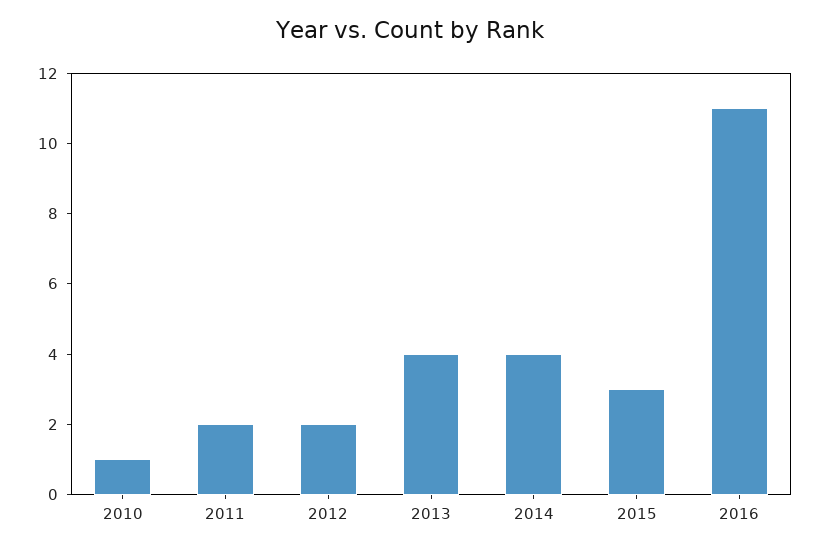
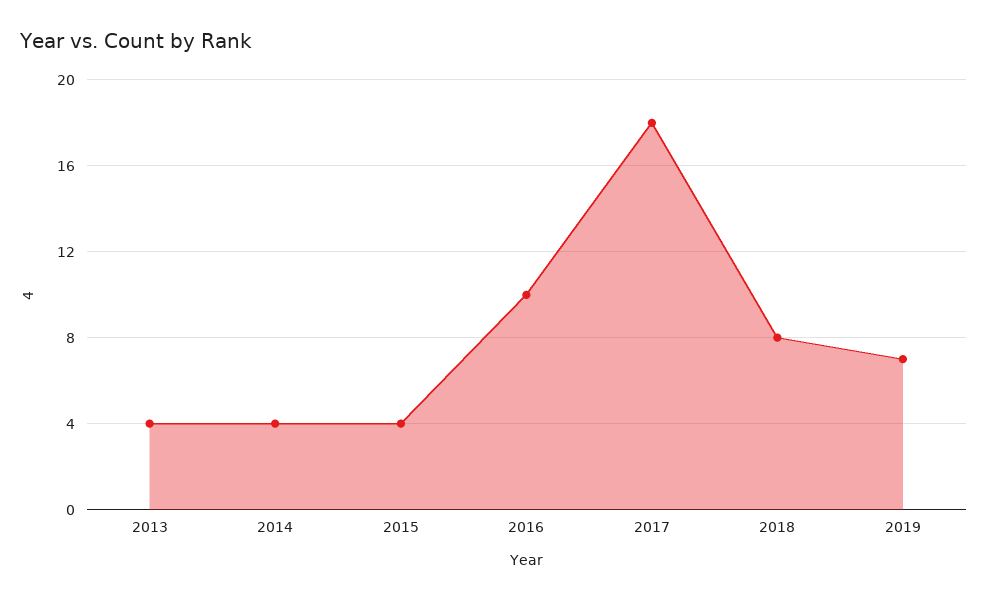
2010: 1 -> none
2011: 2 -> none
2012: 2 -> none
2015: 3 -> 4
2016: 11 -> 10
2017: none -> 18
2018: none -> 8
2019: none -> 7

